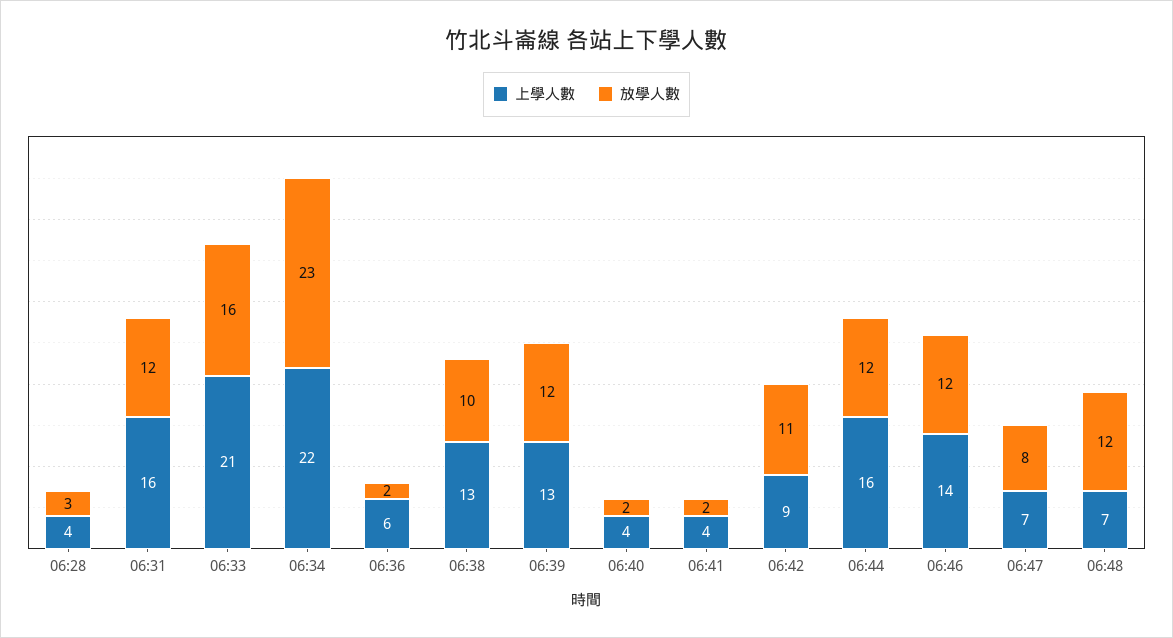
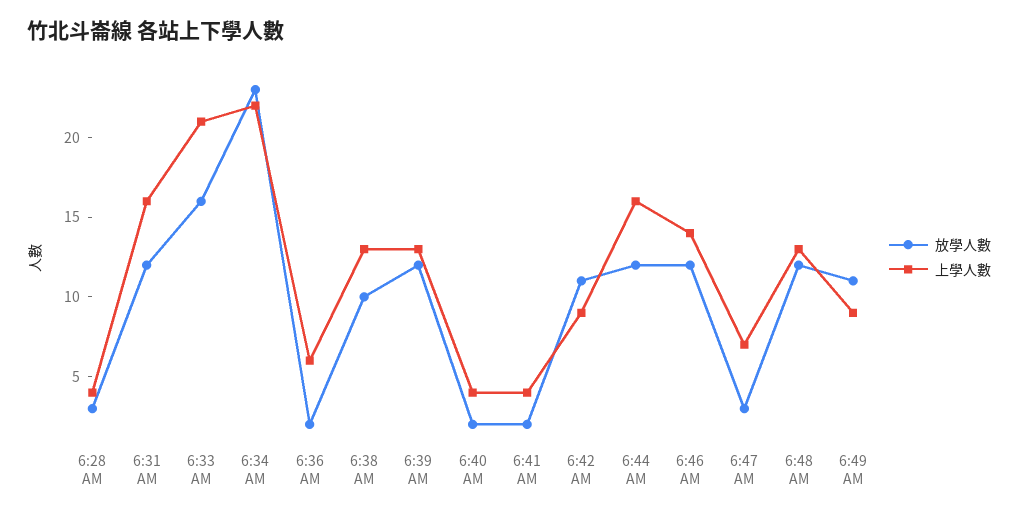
放學人數, 06:47: 8 -> 3
上學人數, 06:48: 7 -> 13
放學人數, 6:49 AM: none -> 11
上學人數, 6:49 AM: none -> 9

